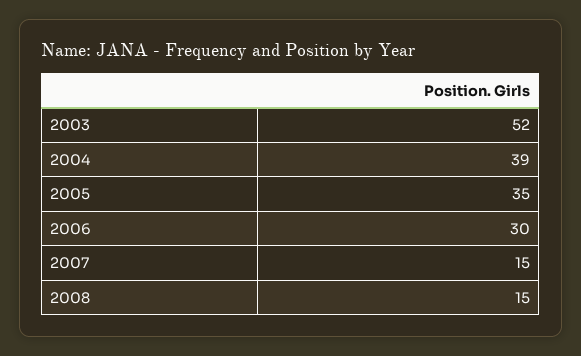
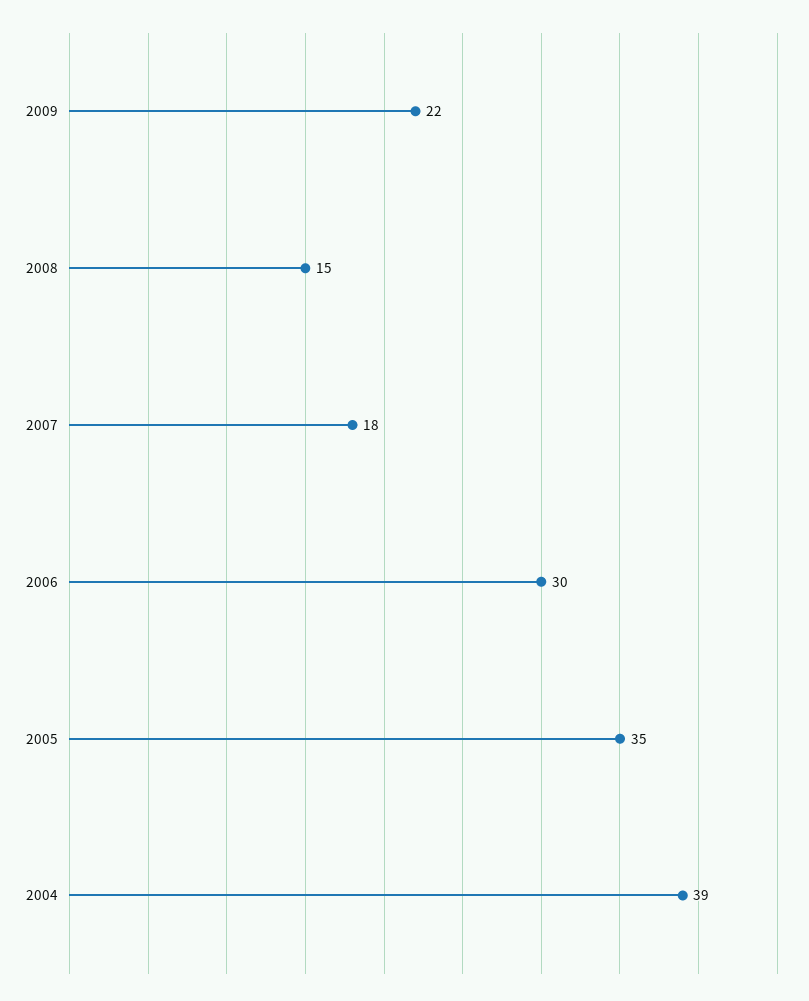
2003: 52 -> none
2007: 15 -> 18
2009: none -> 22

